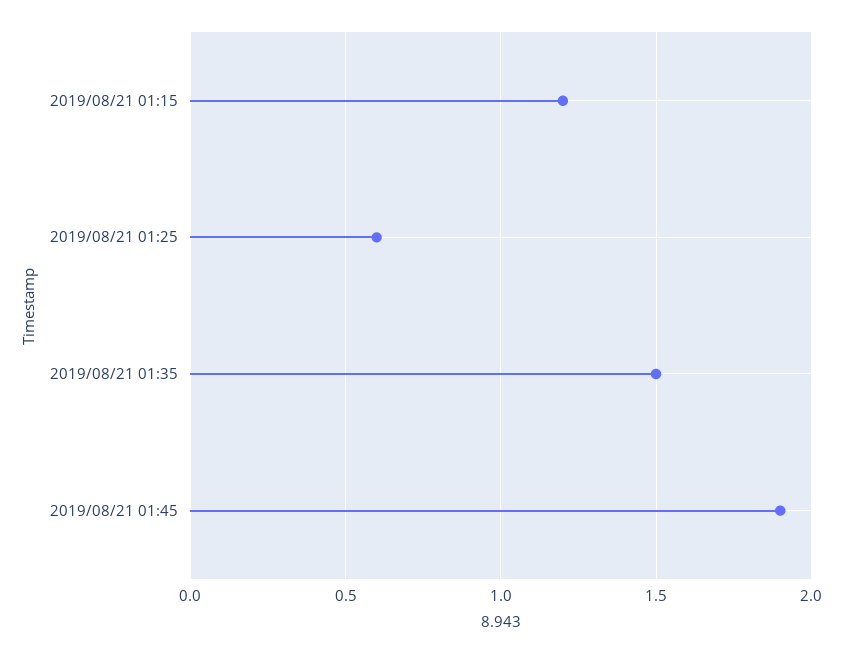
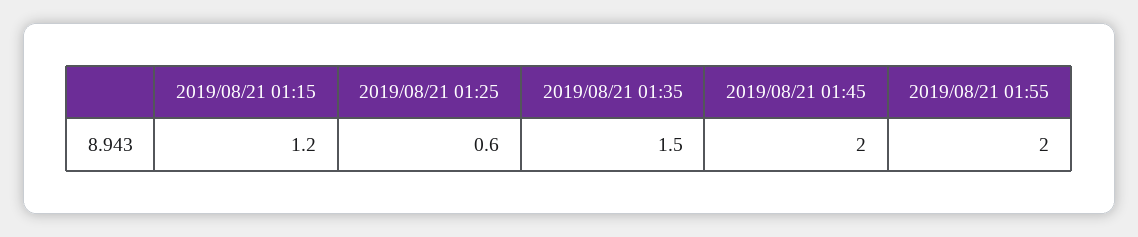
2019/08/21 01:45: 1.9 -> 2
2019/08/21 01:55: none -> 2

